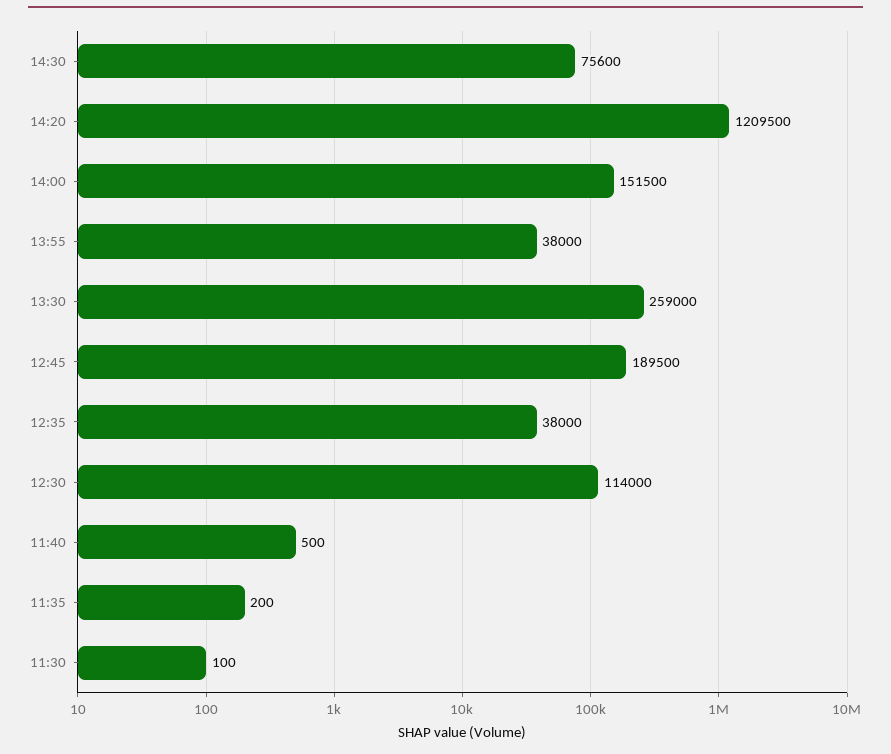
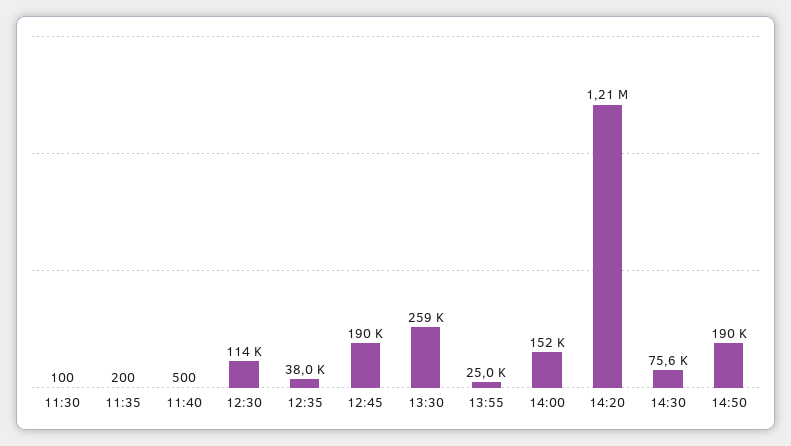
13:55: 38000 -> 25000
14:50: none -> 190000

